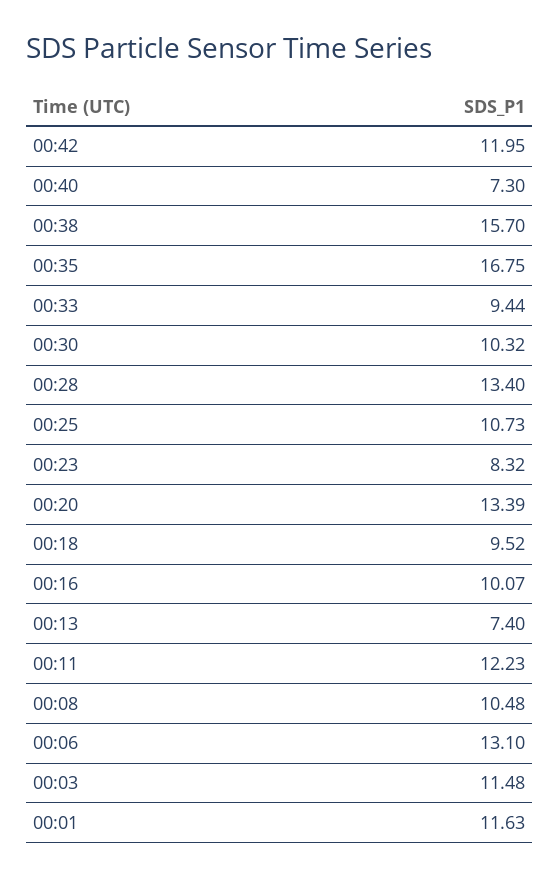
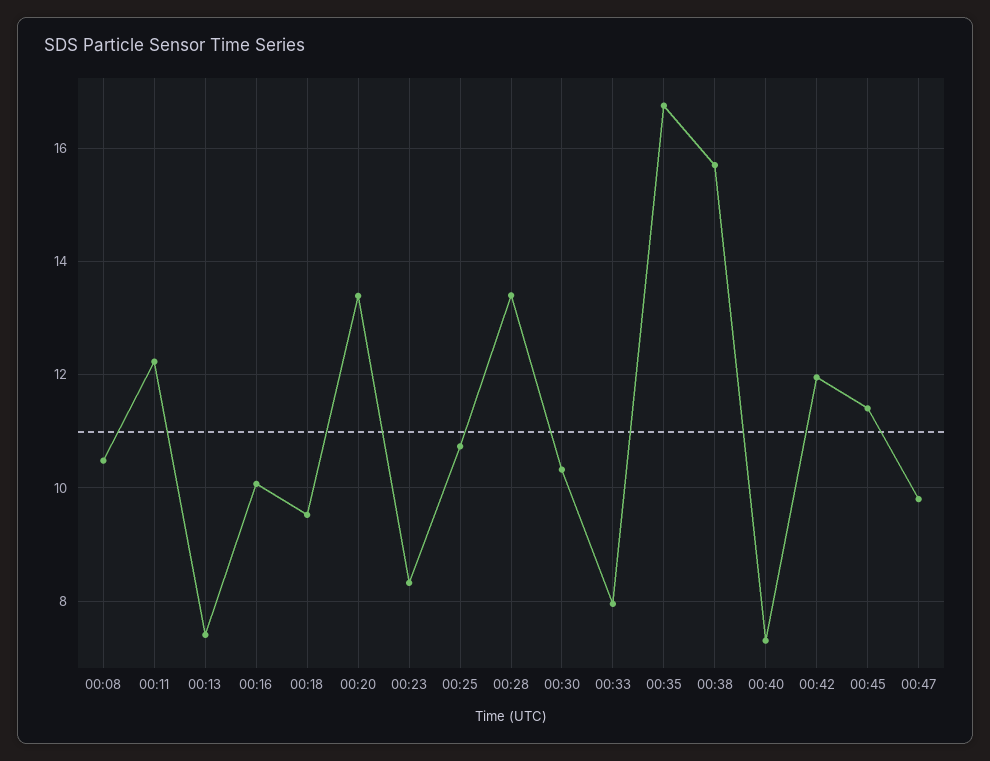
00:33: 9.44 -> 8
00:06: 13.1 -> none
00:03: 11.48 -> none
00:01: 11.63 -> none
00:45: none -> 11.4
00:47: none -> 9.8

